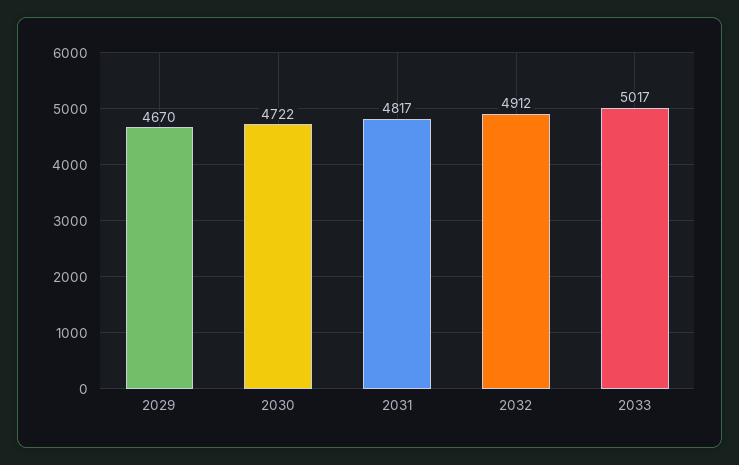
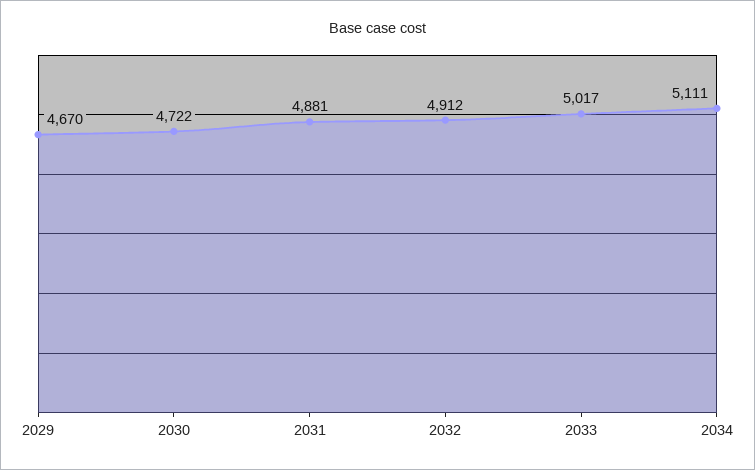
2031: 4817 -> 4881
2034: none -> 5111

